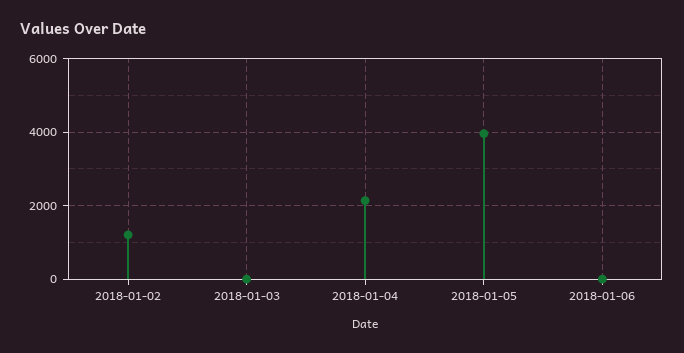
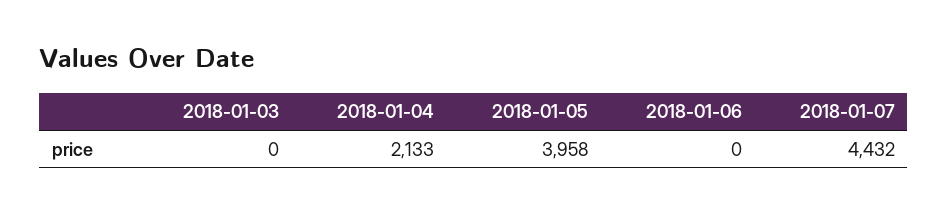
2018-01-02: 1200 -> none
2018-01-07: none -> 4432

